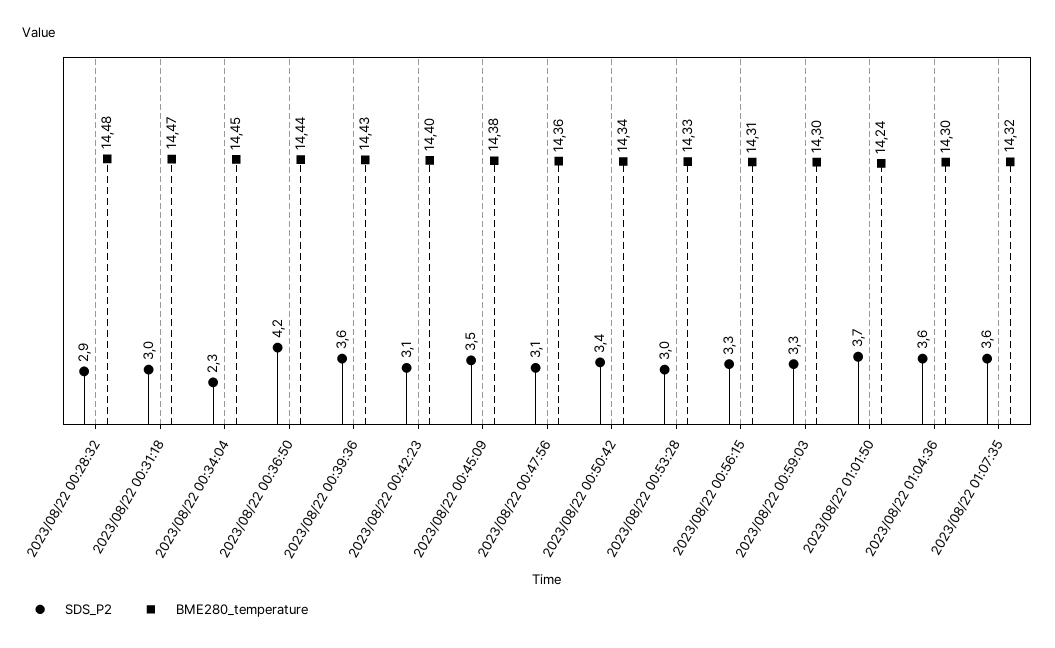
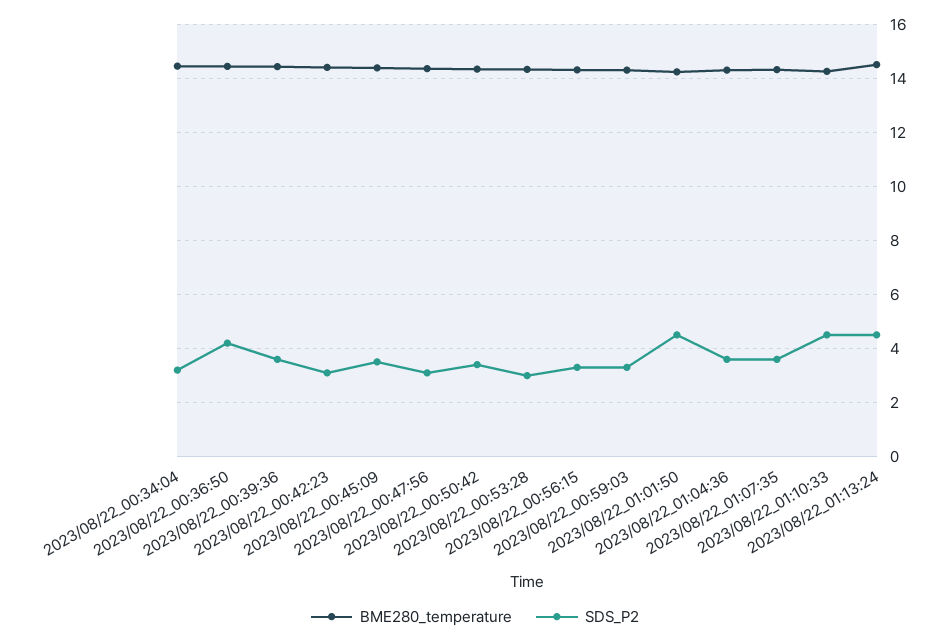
SDS_P2, 2023/08/22 00:28:32: 2.9 -> none
BME280_temperature, 2023/08/22 00:28:32: 14.48 -> none
SDS_P2, 2023/08/22 00:31:18: 3 -> none
BME280_temperature, 2023/08/22 00:31:18: 14.47 -> none
SDS_P2, 2023/08/22 00:34:04: 2.3 -> 3.25
SDS_P2, 2023/08/22 01:01:50: 3.7 -> 4.5
BME280_temperature, 2023/08/22_01:10:33: none -> 14.25
SDS_P2, 2023/08/22_01:10:33: none -> 4.5
BME280_temperature, 2023/08/22_01:13:24: none -> 14.5
SDS_P2, 2023/08/22_01:13:24: none -> 4.5

